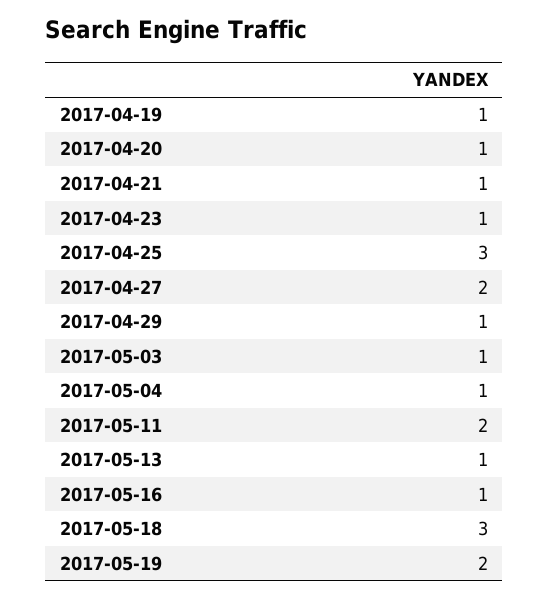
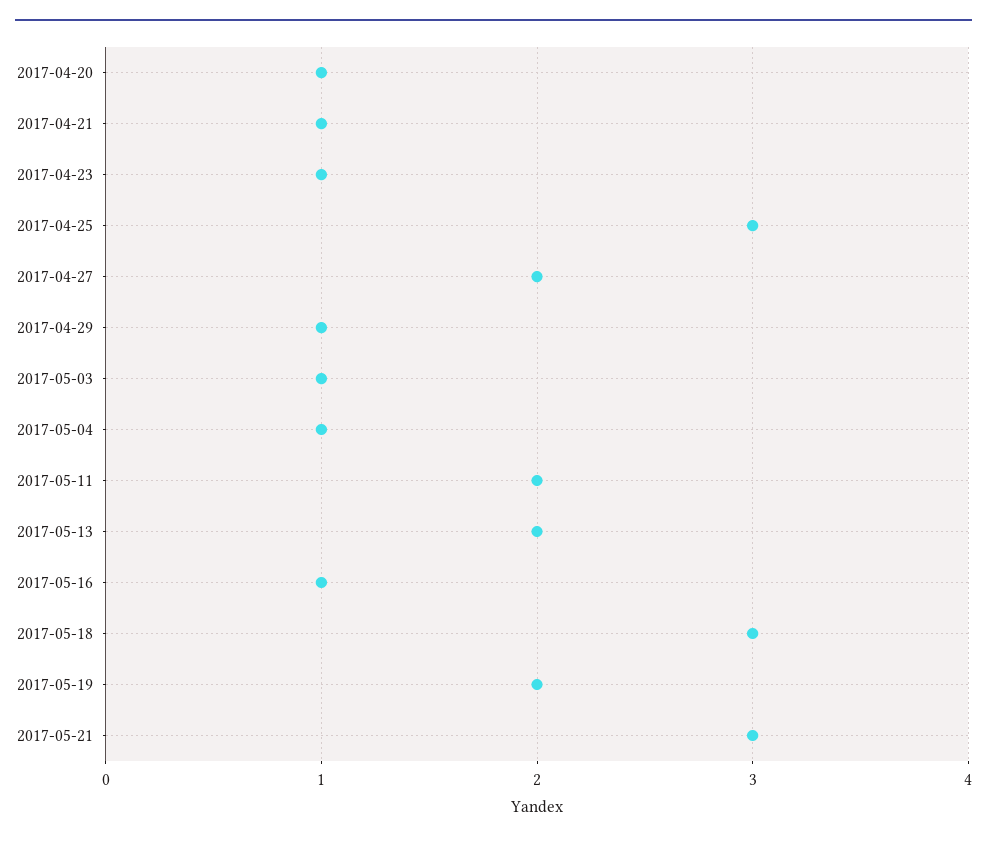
2017-04-19: 1 -> none
2017-05-13: 1 -> 2
2017-05-21: none -> 3

